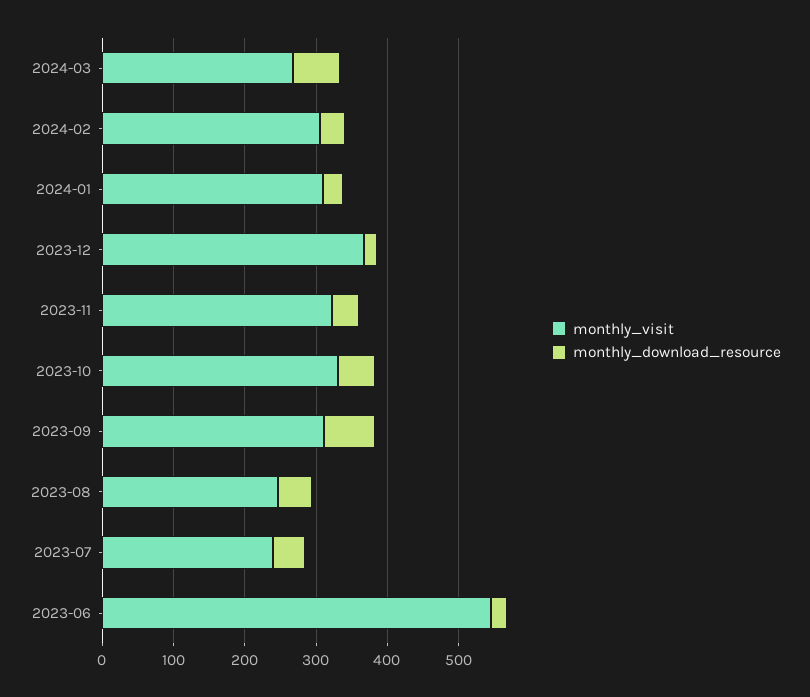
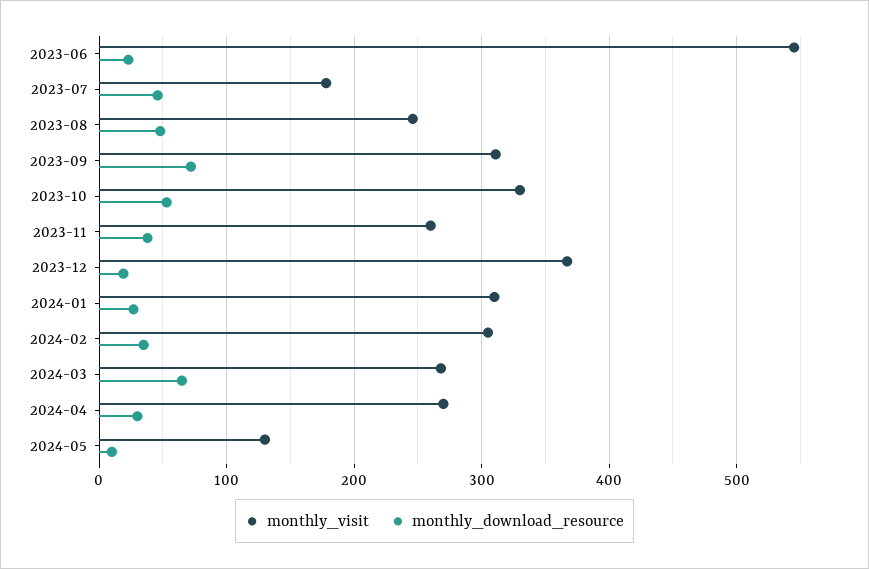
monthly_visit, 2023-11: 320 -> 260
monthly_visit, 2023-07: 240 -> 180
monthly_visit, 2024-04: none -> 270
monthly_download_resource, 2024-04: none -> 30
monthly_visit, 2024-05: none -> 130
monthly_download_resource, 2024-05: none -> 10

